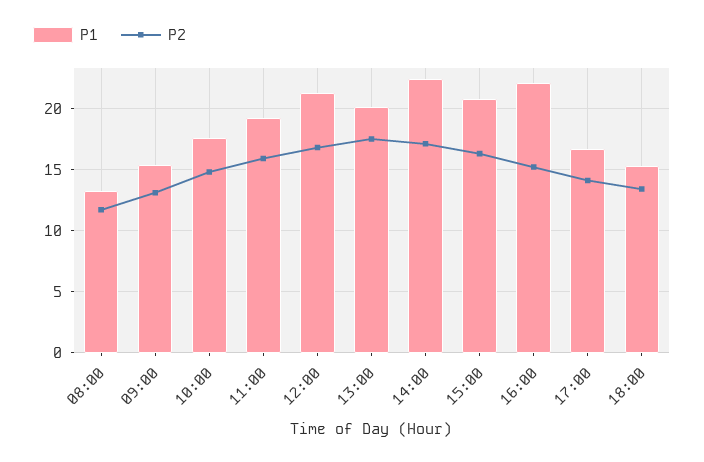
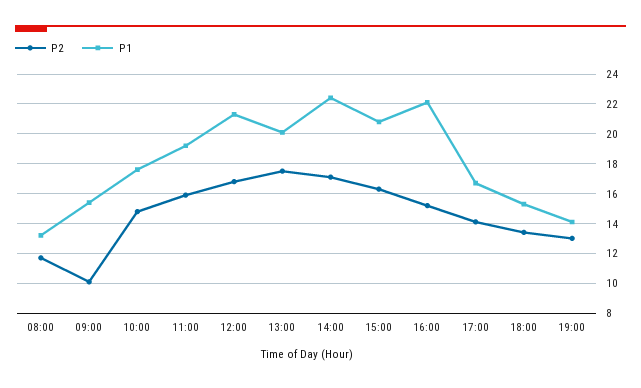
P2, 09:00: 13 -> 10
P2, 19:00: none -> 13
P1, 19:00: none -> 14

